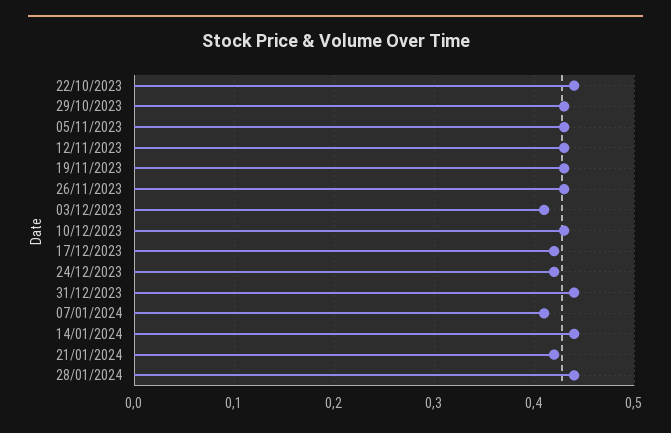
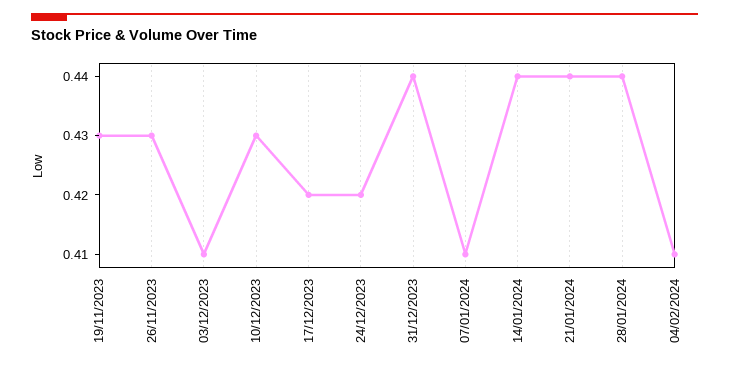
22/10/2023: 0.44 -> none
29/10/2023: 0.43 -> none
05/11/2023: 0.43 -> none
12/11/2023: 0.43 -> none
21/01/2024: 0.42 -> 0.44
04/02/2024: none -> 0.41

